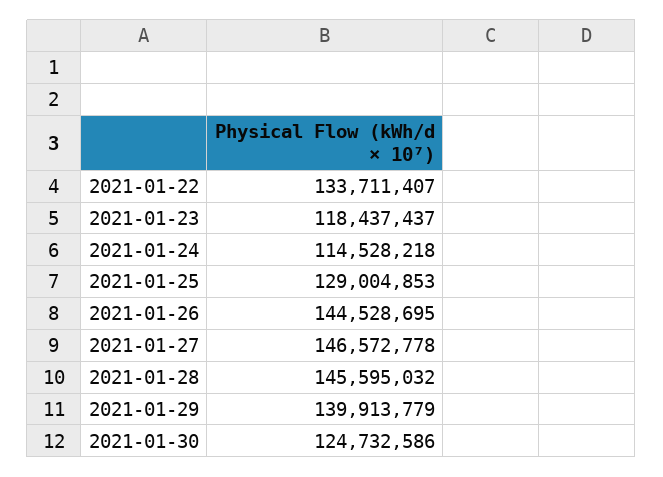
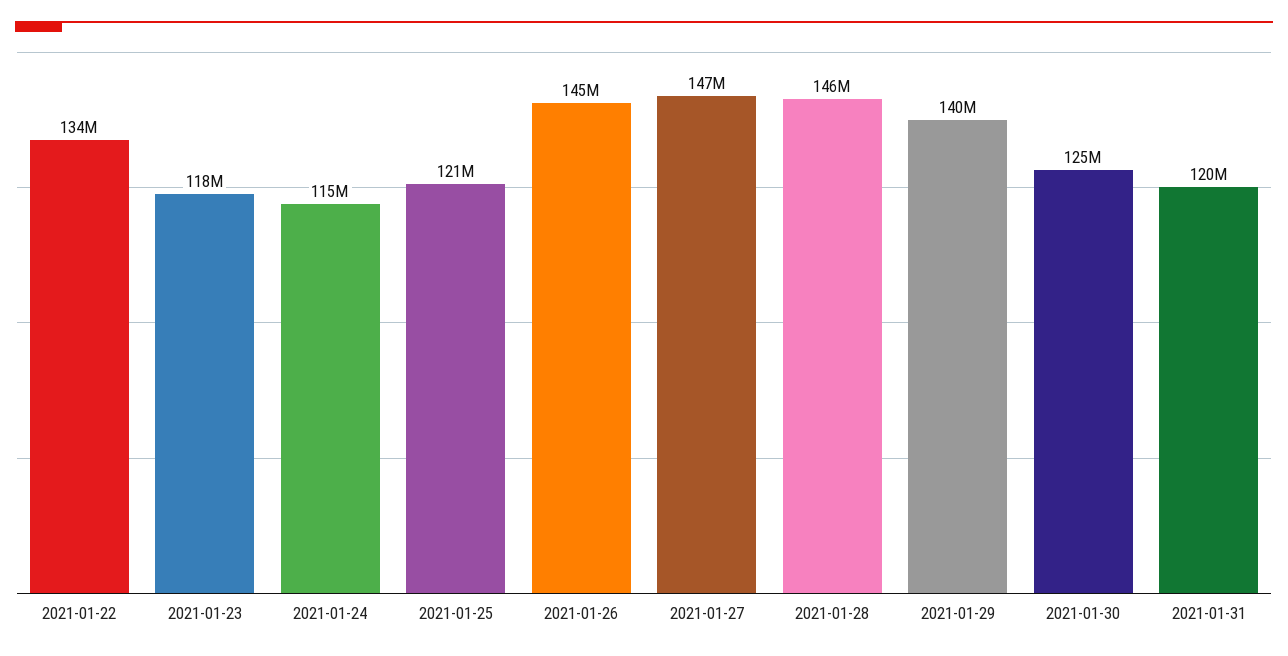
2021-01-25: 129004853 -> 121000000
2021-01-31: none -> 120000000

